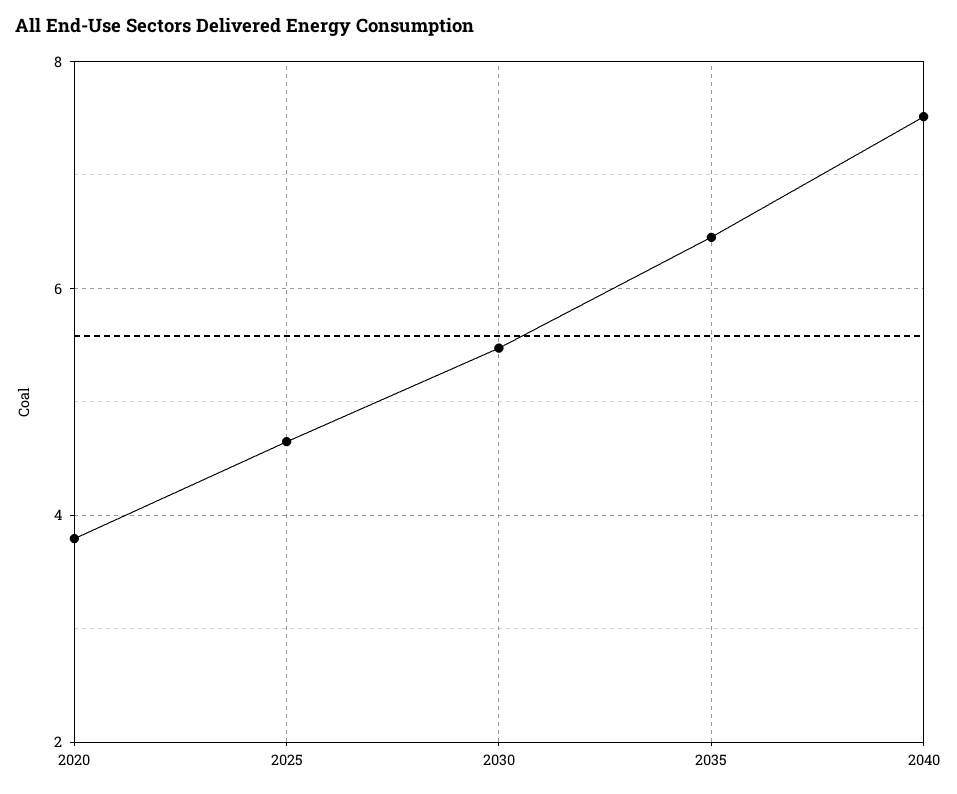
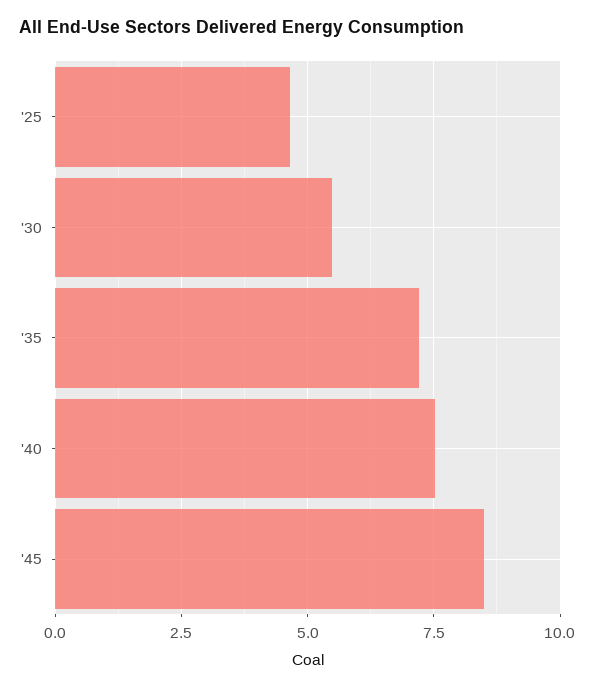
2020: 3.8 -> none
2035: 6.4 -> 7.25
'45: none -> 8.5

